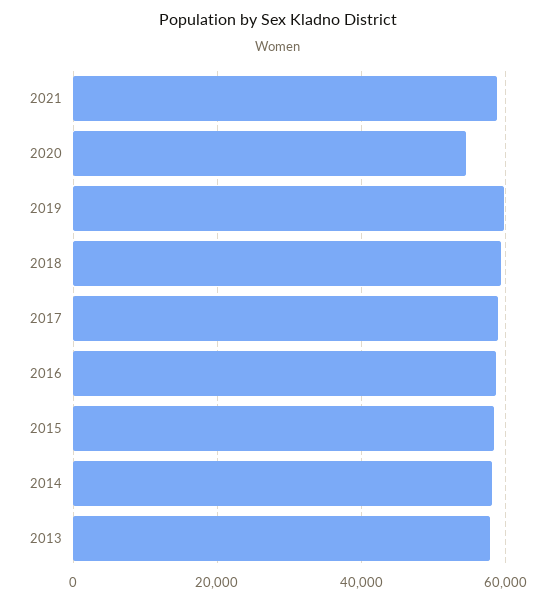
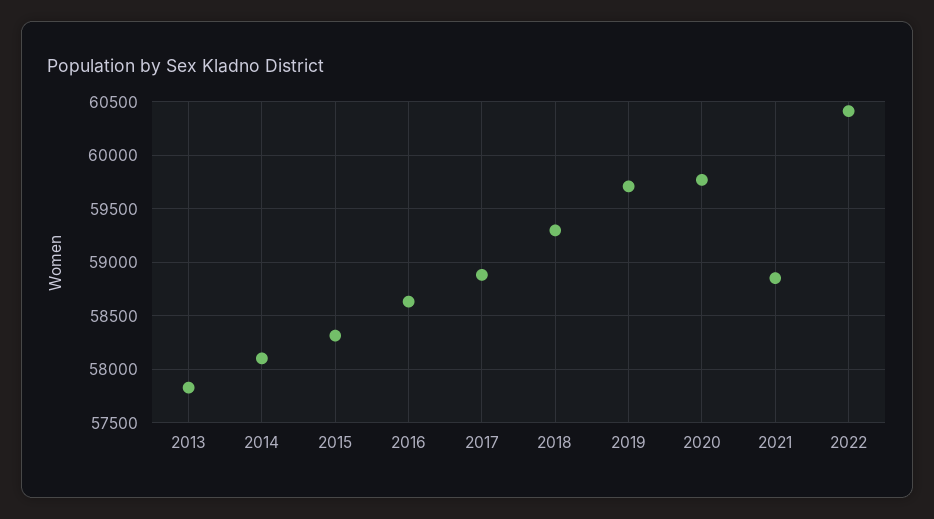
2020: 54000 -> 59800
2022: none -> 60400

